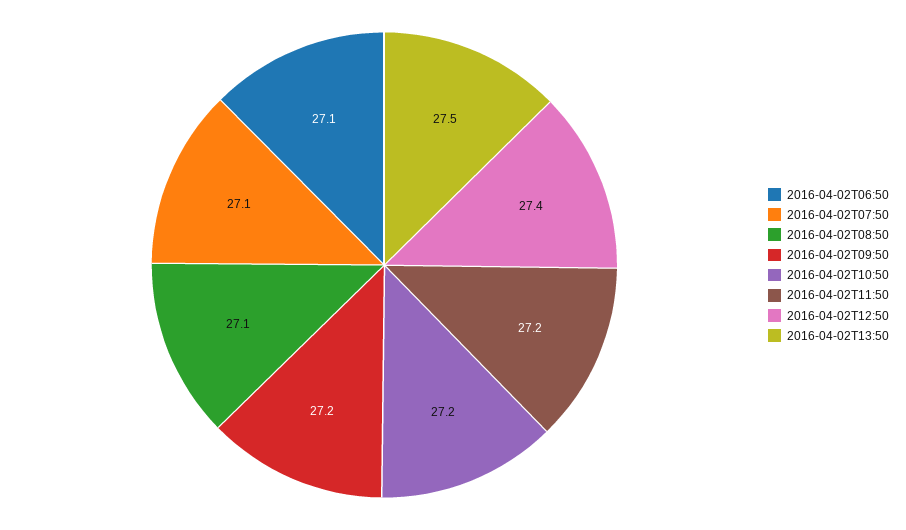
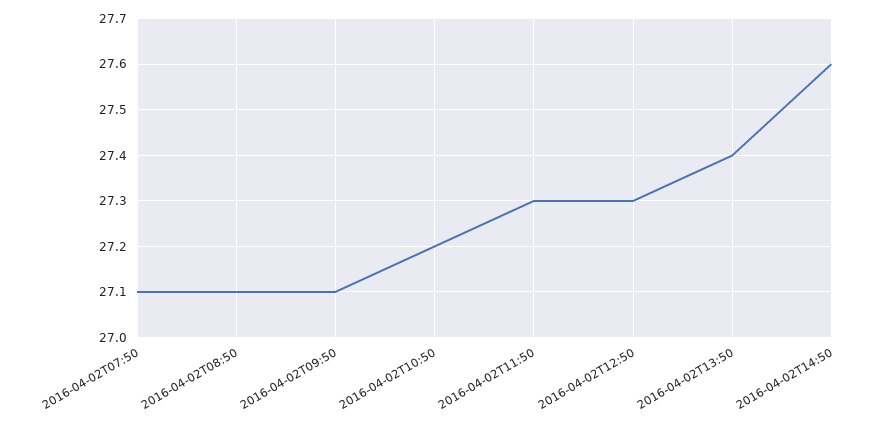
2016-04-02T06:50: 27.1 -> none
2016-04-02T09:50: 27.2 -> 27.1
2016-04-02T11:50: 27.2 -> 27.3
2016-04-02T12:50: 27.4 -> 27.3
2016-04-02T13:50: 27.5 -> 27.4
2016-04-02T14:50: none -> 27.6

